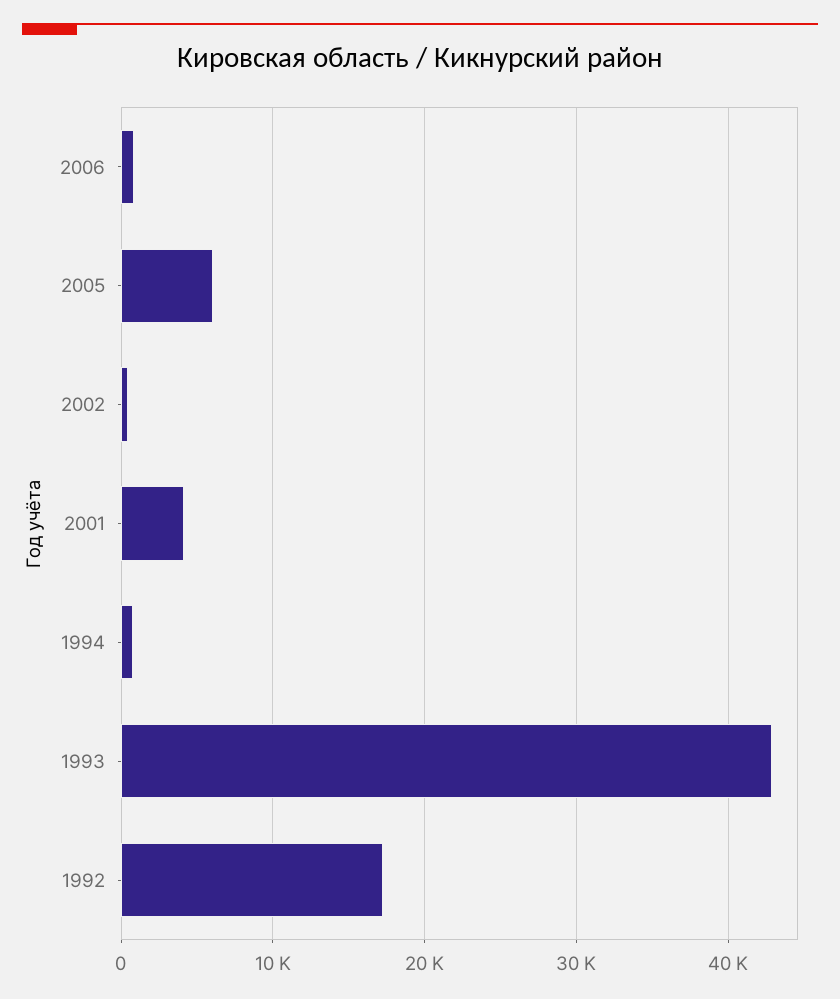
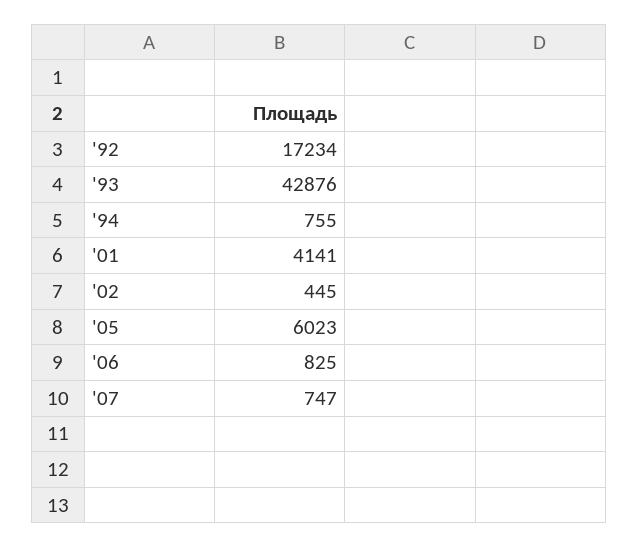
'07: none -> 747

